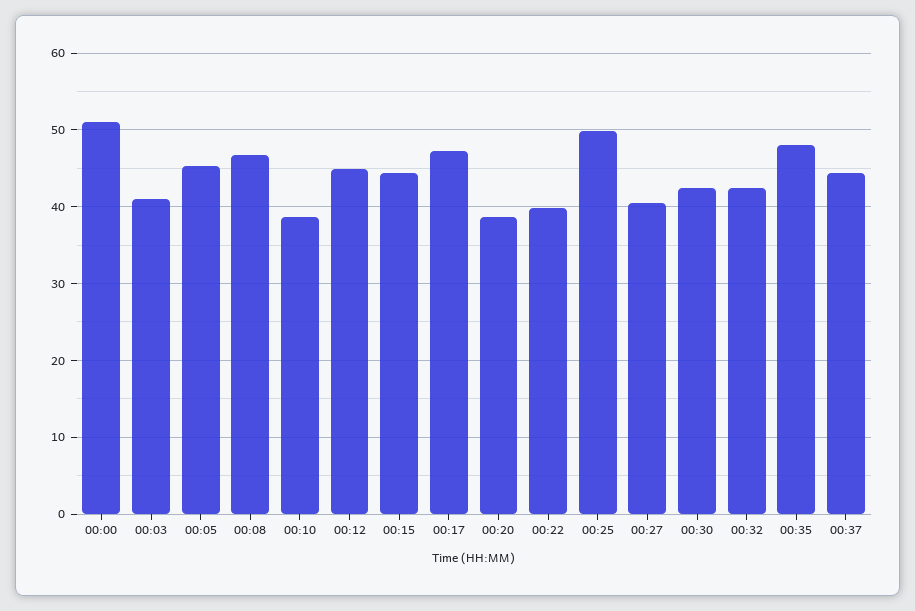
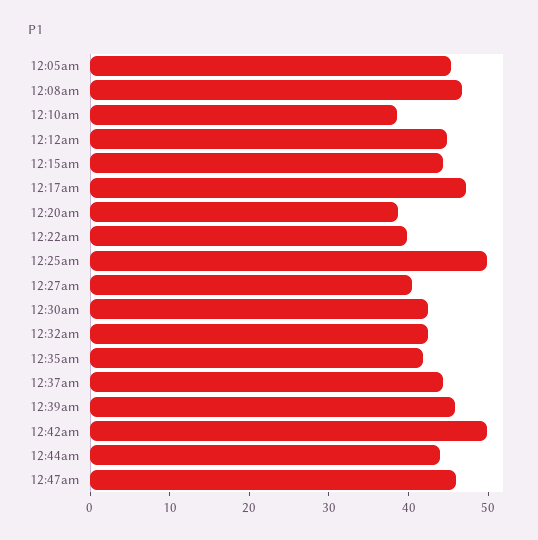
00:00: 51 -> none
00:03: 41 -> none
00:35: 48 -> 42
12:39am: none -> 46
12:42am: none -> 50
12:44am: none -> 44
12:47am: none -> 46

